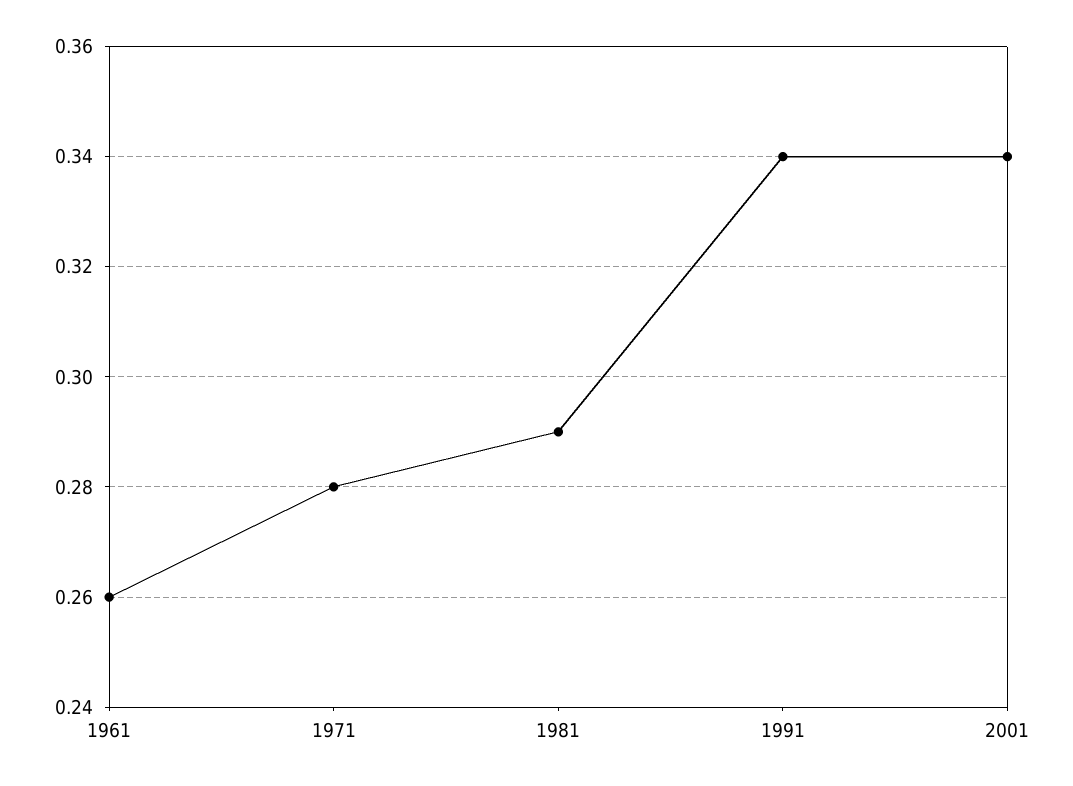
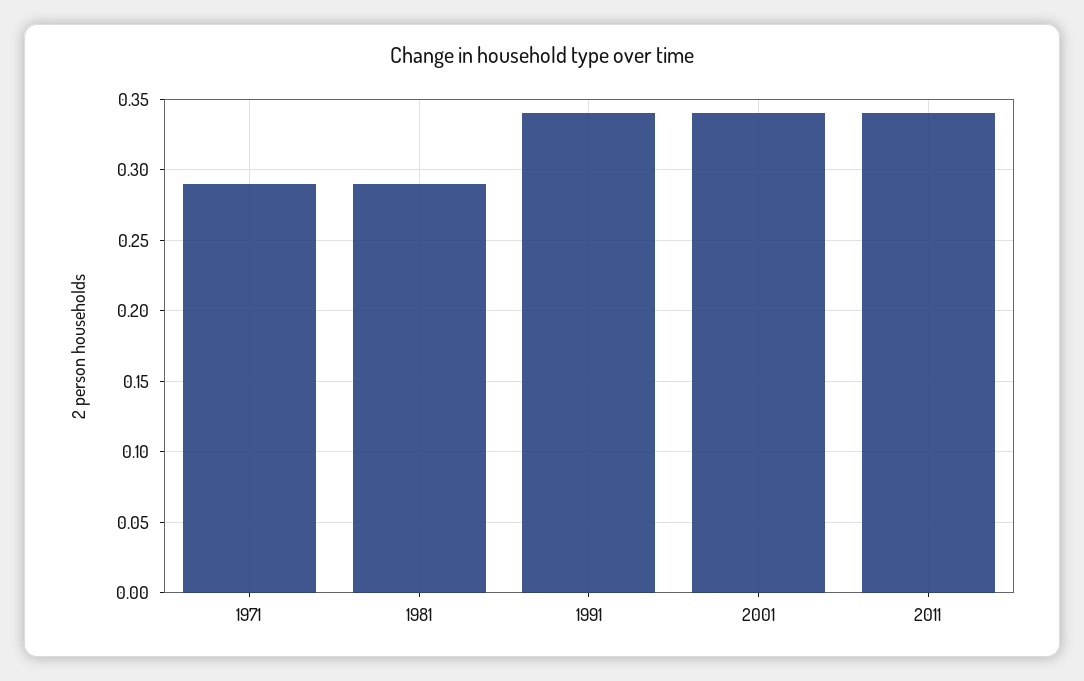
1961: 0.26 -> none
1971: 0.28 -> 0.29
2011: none -> 0.34

